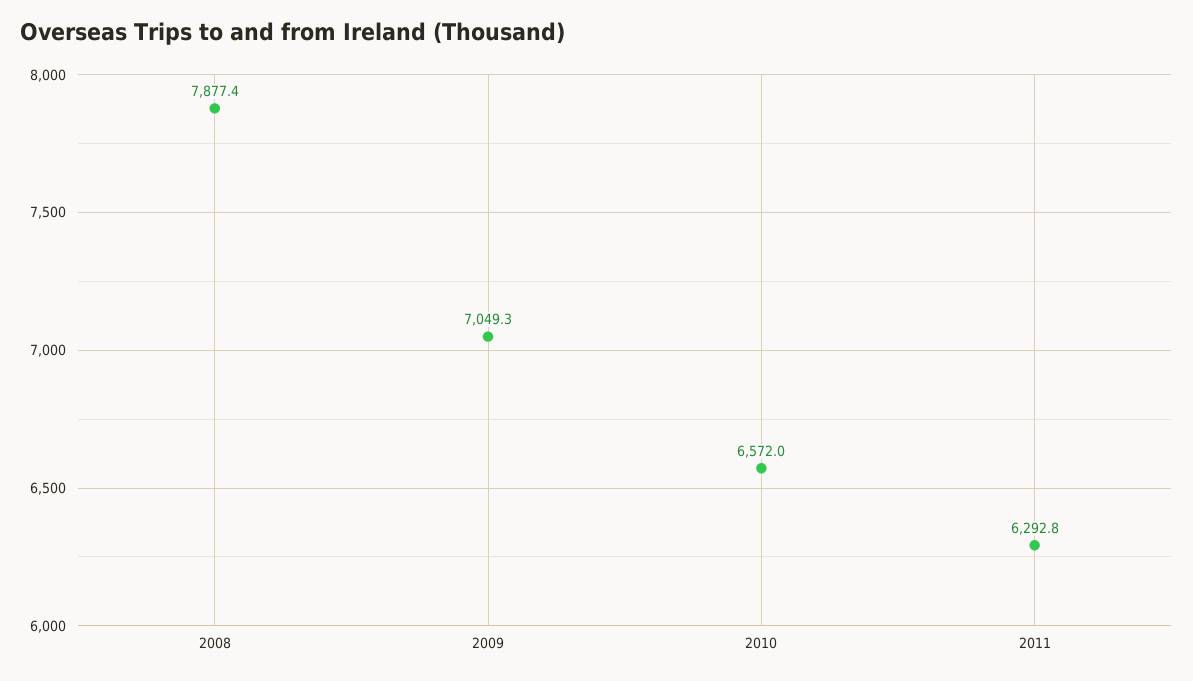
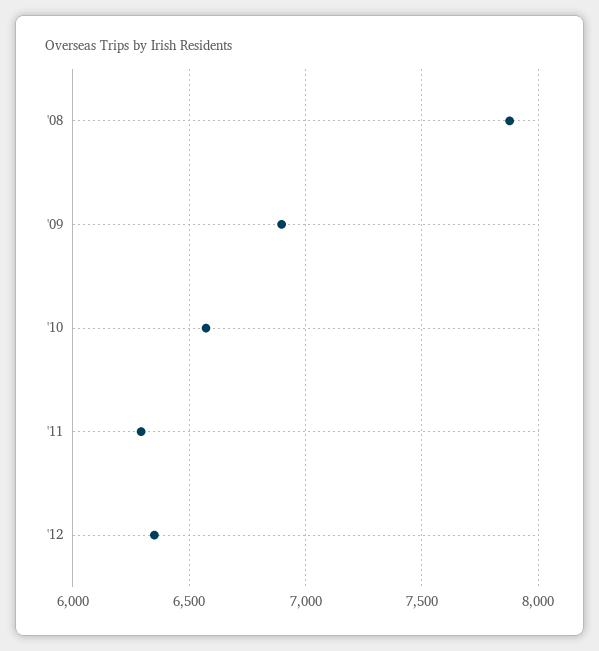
2009: 7049.3 -> 6900
'12: none -> 6350

